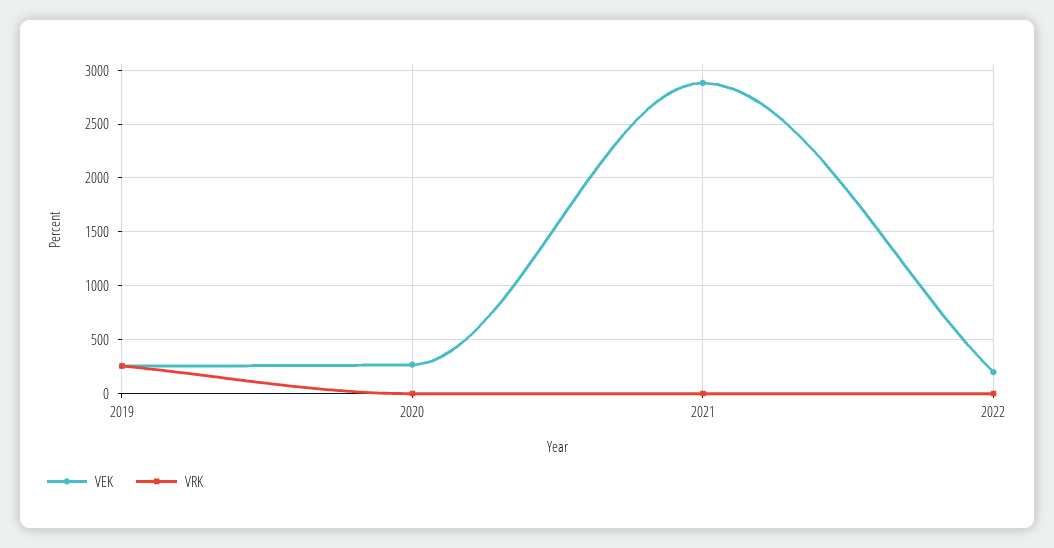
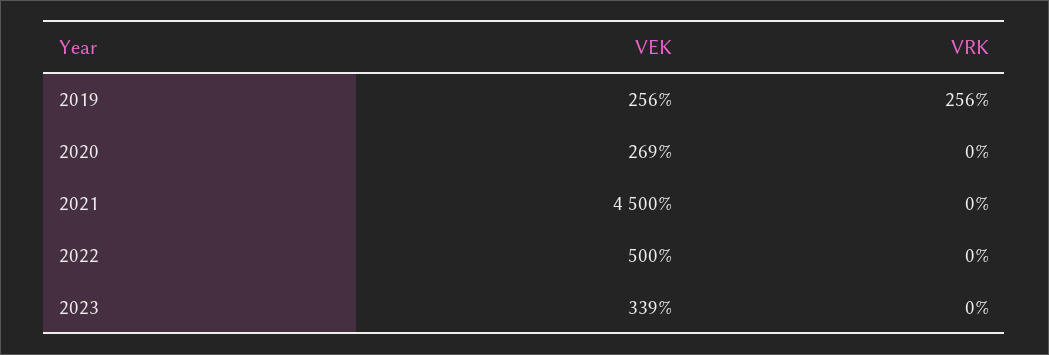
VEK, 2021: 2900 -> 4500
VEK, 2022: 200 -> 500
VEK, 2023: none -> 339
VRK, 2023: none -> 0

